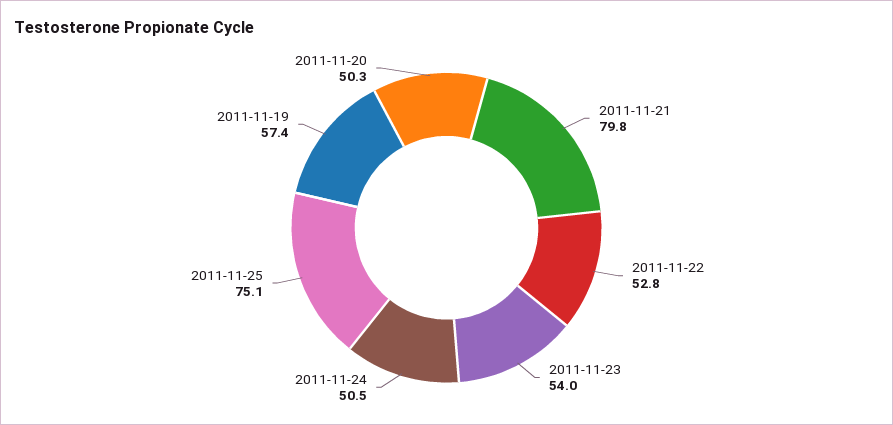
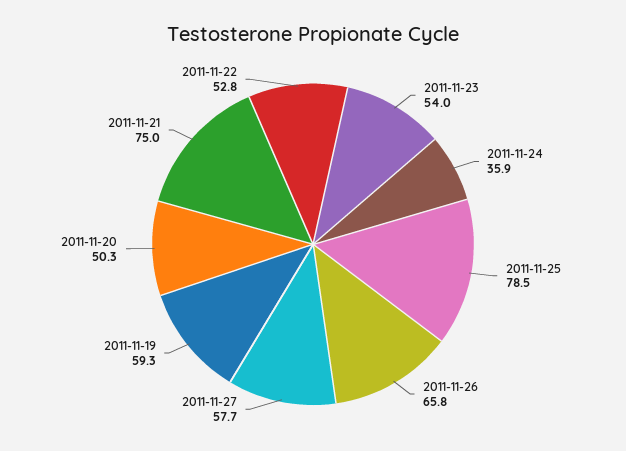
2011-11-21: 79.8 -> 75
2011-11-24: 50.5 -> 35.9
2011-11-25: 75.1 -> 78.5
2011-11-19: 57.4 -> 59.3
2011-11-26: none -> 65.8
2011-11-27: none -> 57.7

